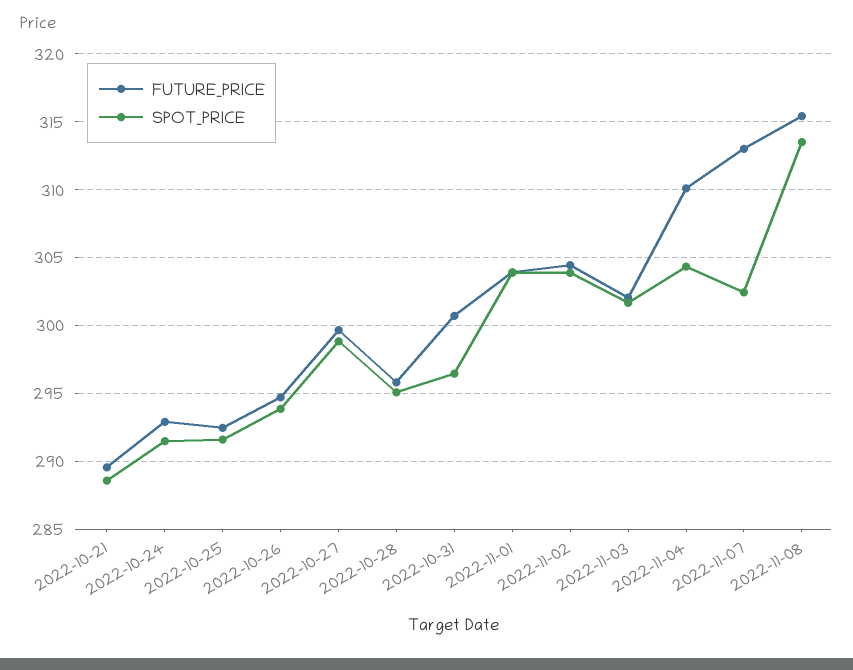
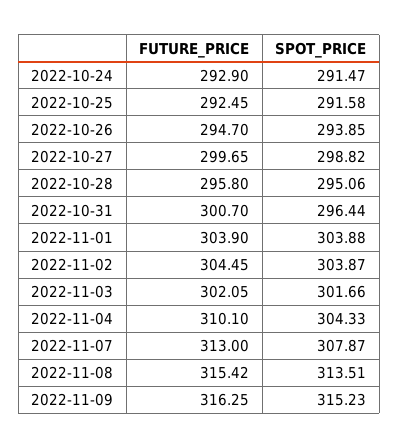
FUTURE_PRICE, 2022-10-21: 289.5 -> none
SPOT_PRICE, 2022-10-21: 288.5 -> none
SPOT_PRICE, 2022-11-07: 302.5 -> 307.87
FUTURE_PRICE, 2022-11-09: none -> 316.25
SPOT_PRICE, 2022-11-09: none -> 315.23

